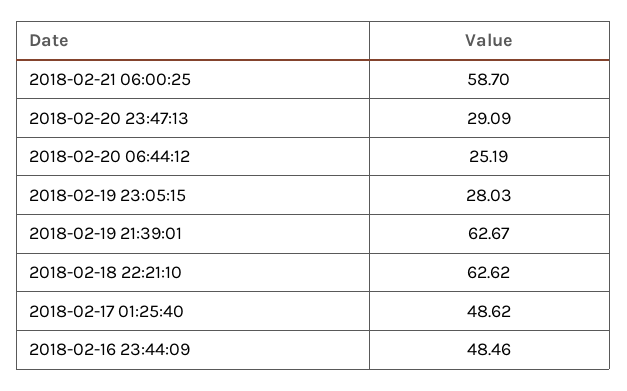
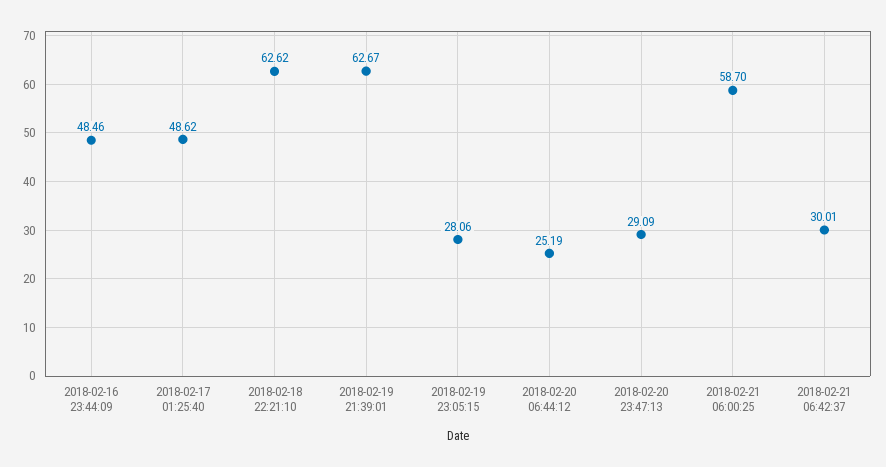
2018-02-19 23:05:15: 28.03 -> 28.06
2018-02-21 06:42:37: none -> 30.01

